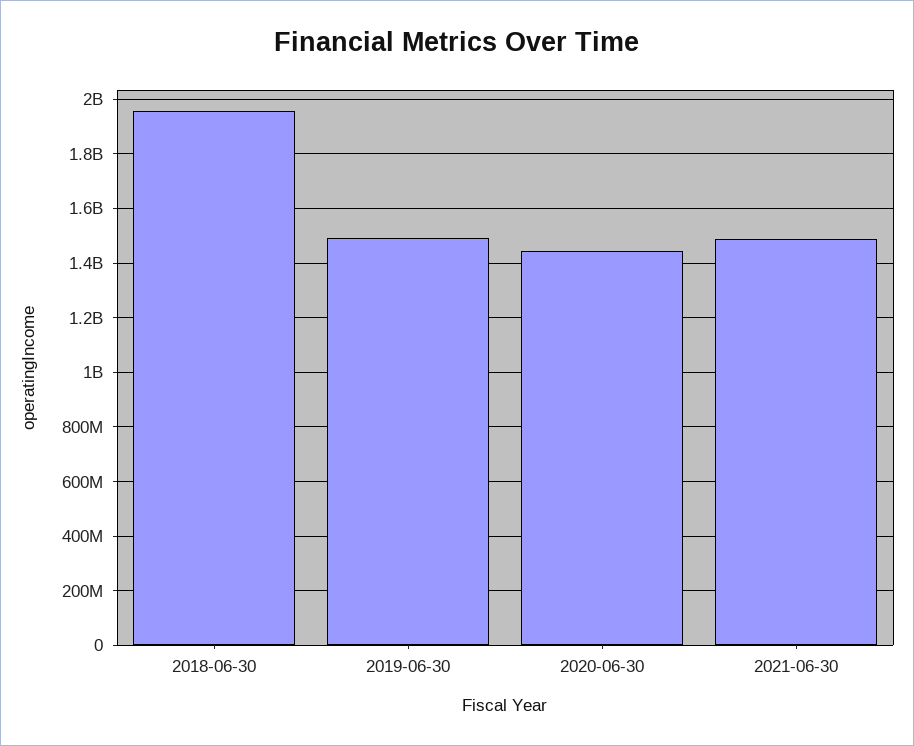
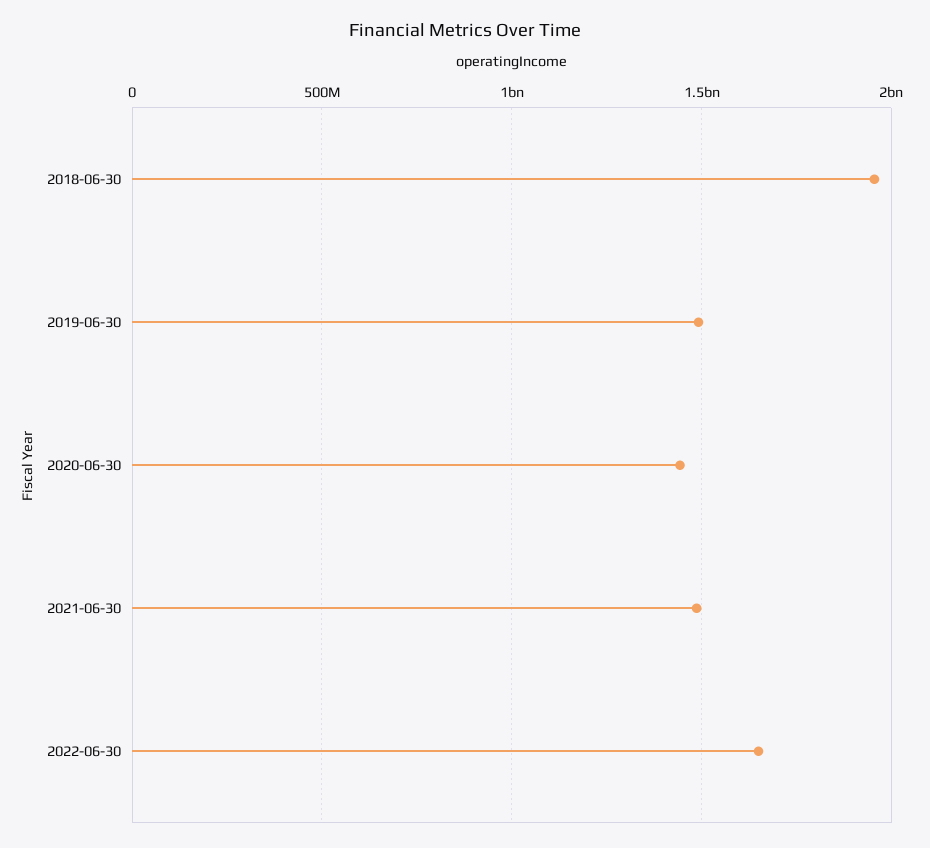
2022-06-30: none -> 1650000000

